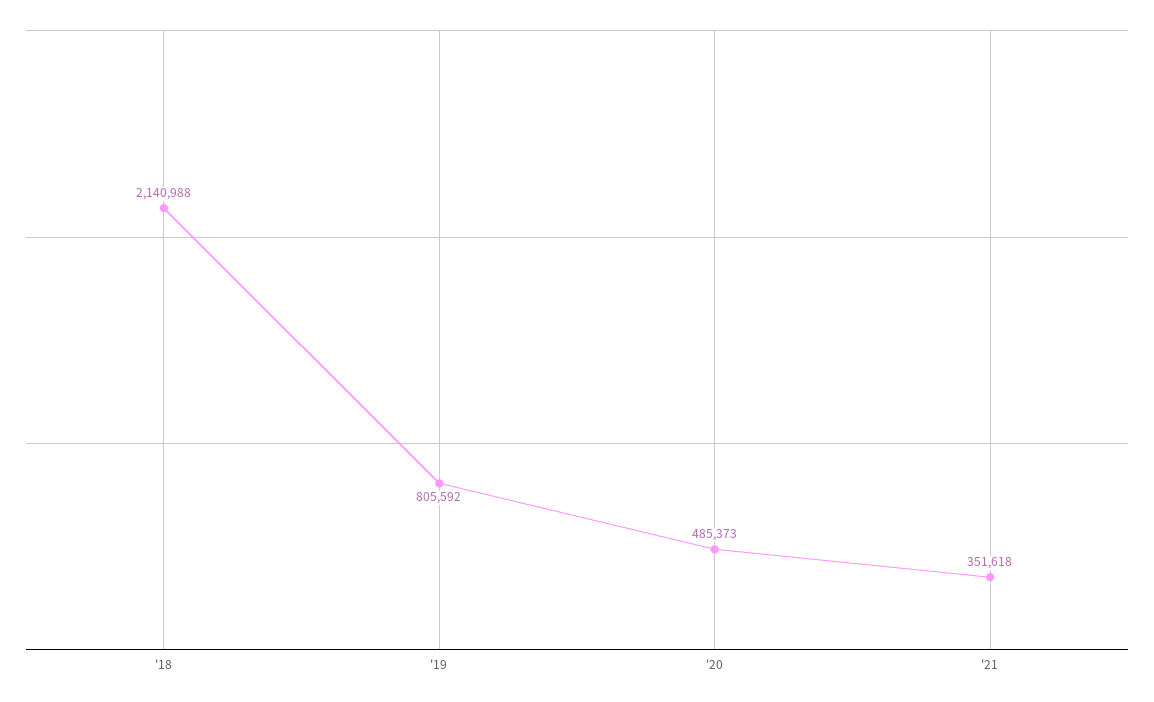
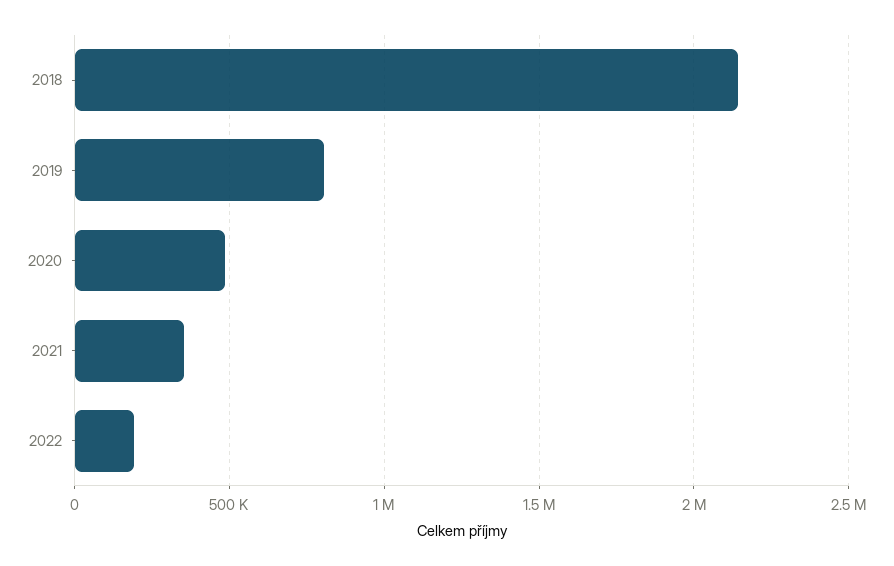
2022: none -> 200000

